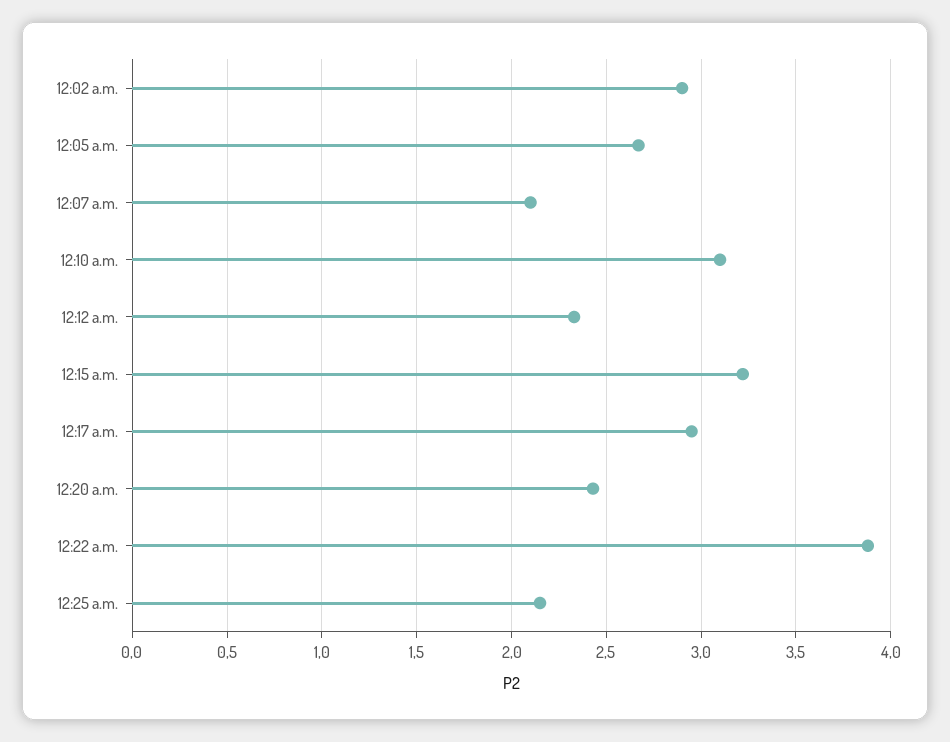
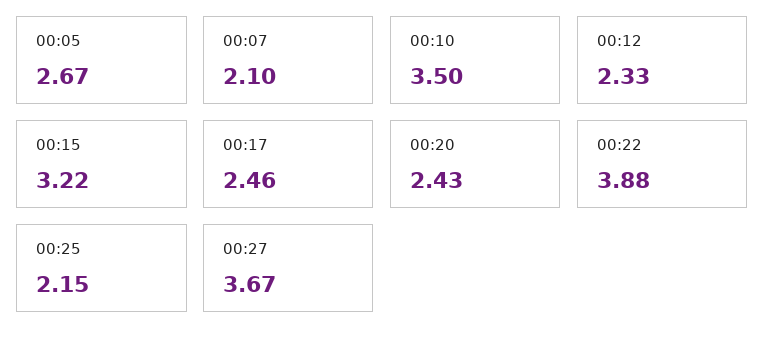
12:02 a.m.: 2.9 -> none
12:10 a.m.: 3.1 -> 3.5
12:17 a.m.: 2.95 -> 2.46
00:27: none -> 3.67

